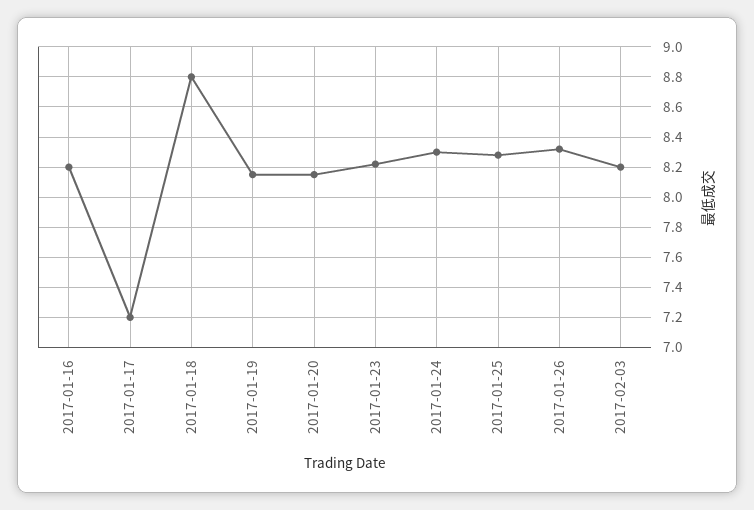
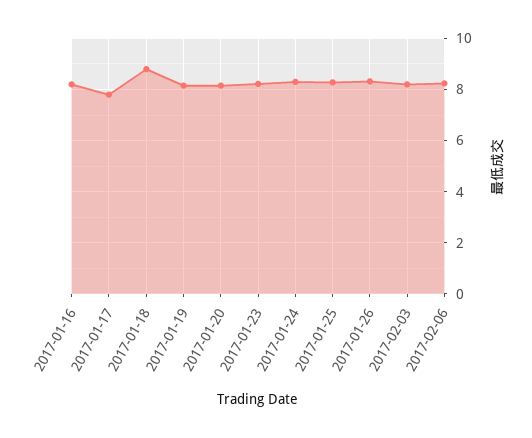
2017-01-17: 7.2 -> 7.75
2017-02-06: none -> 8.25

